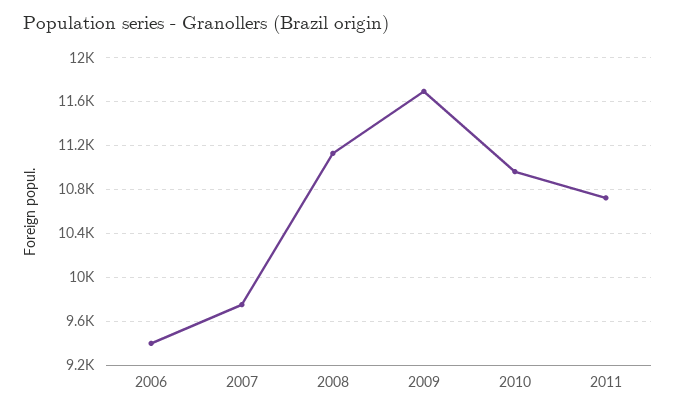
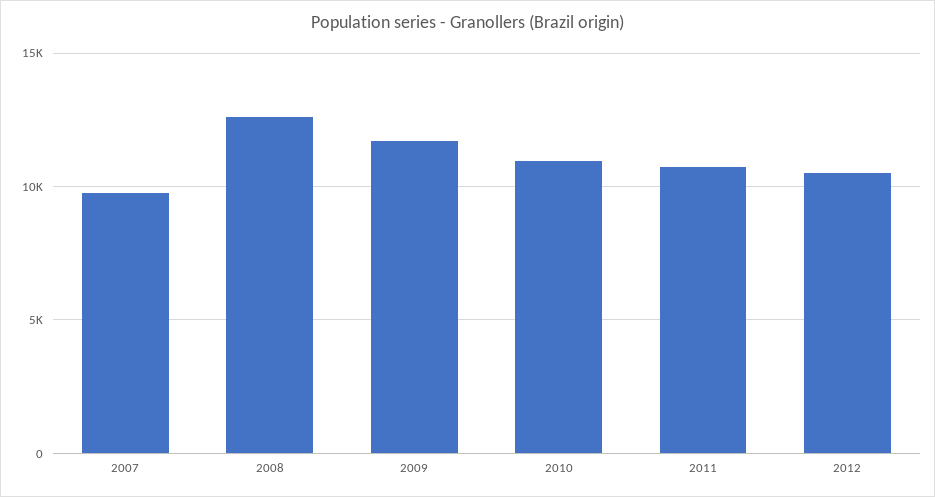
2006: 9400 -> none
2008: 11100 -> 12500
2012: none -> 10500

